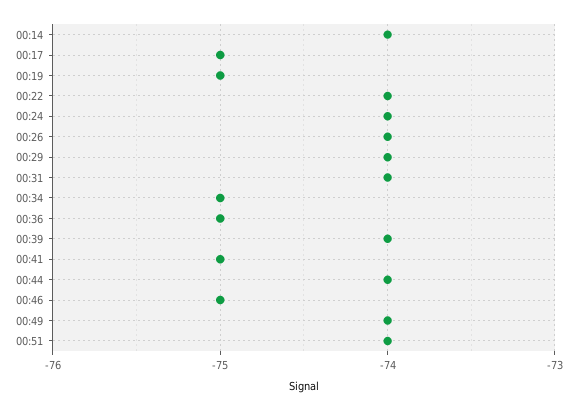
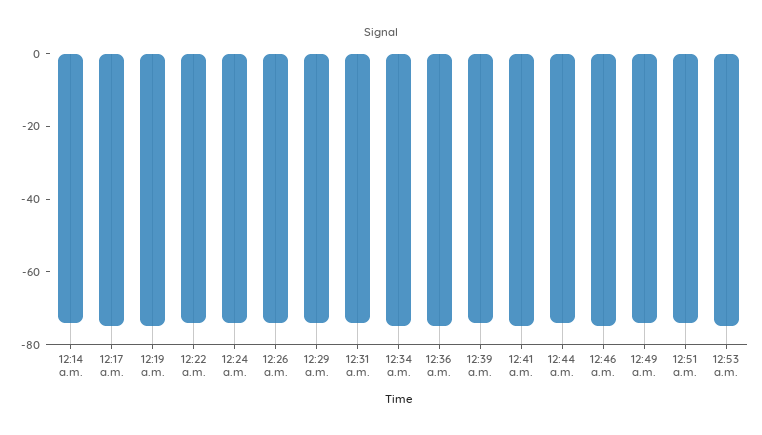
12:53 a.m.: none -> -75

